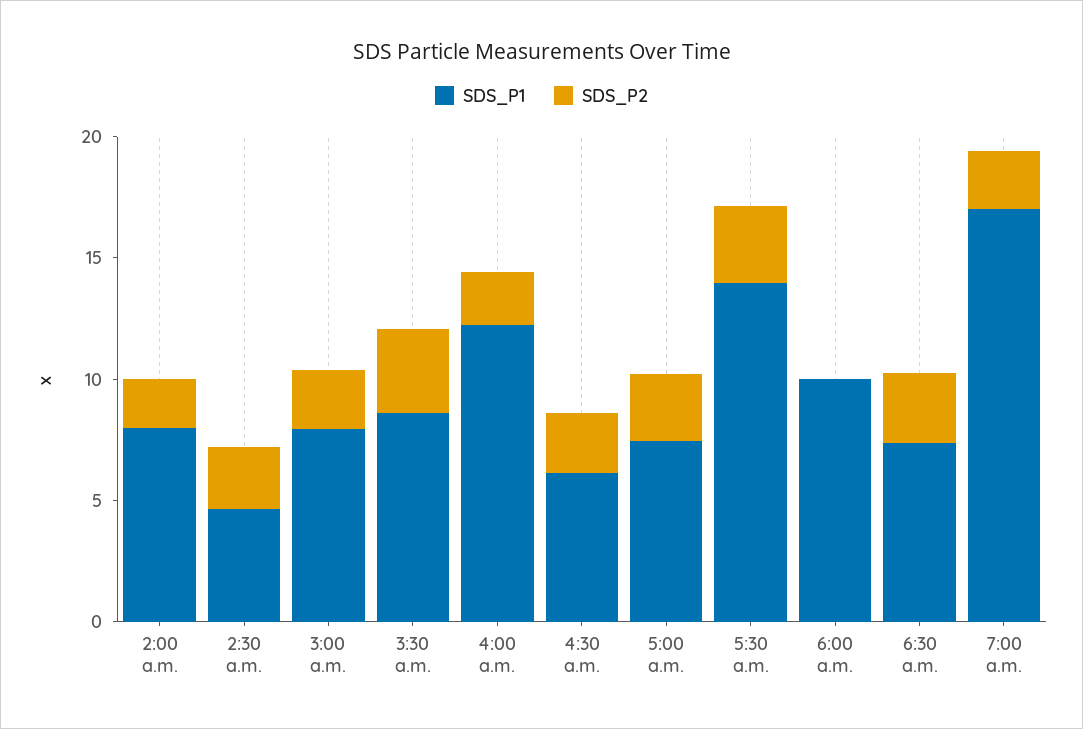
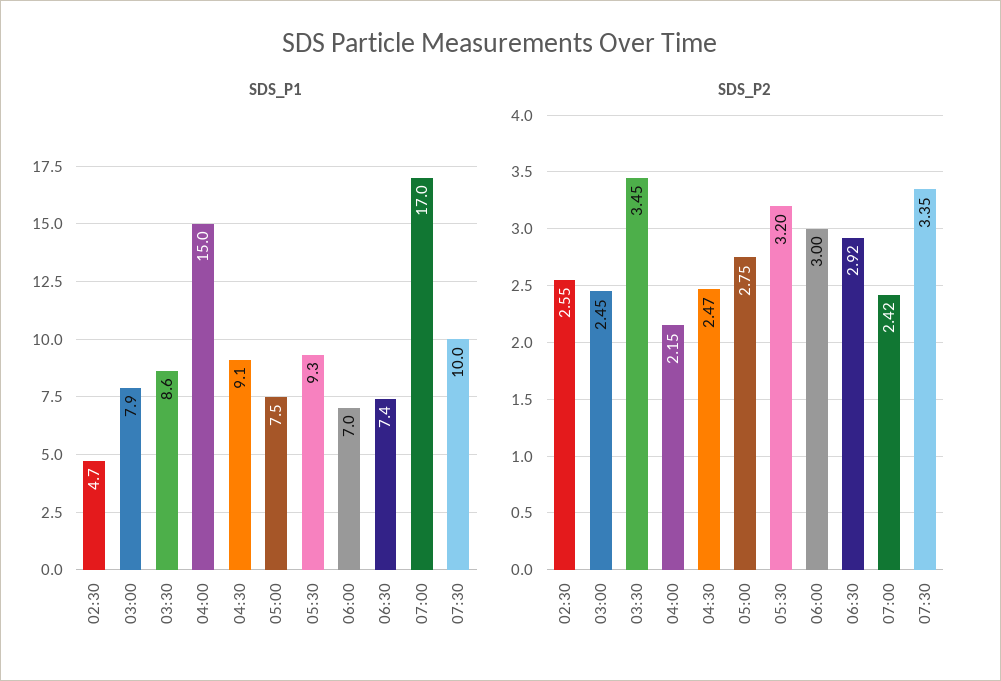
SDS_P1, 2:00 a.m.: 8 -> none
SDS_P2, 2:00 a.m.: 2 -> none
SDS_P1, 4:00 a.m.: 12 -> 15
SDS_P1, 4:30 a.m.: 6 -> 9.1
SDS_P1, 5:30 a.m.: 14 -> 9.3
SDS_P1, 6:00 a.m.: 10 -> 7
SDS_P2, 6:00 a.m.: 0 -> 3
SDS_P1, 07:30: none -> 10
SDS_P2, 07:30: none -> 3.35

